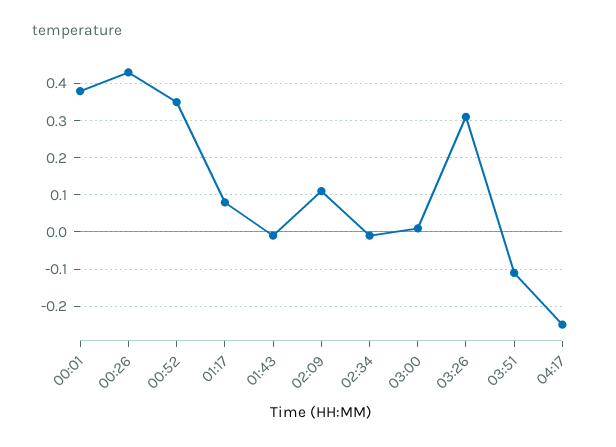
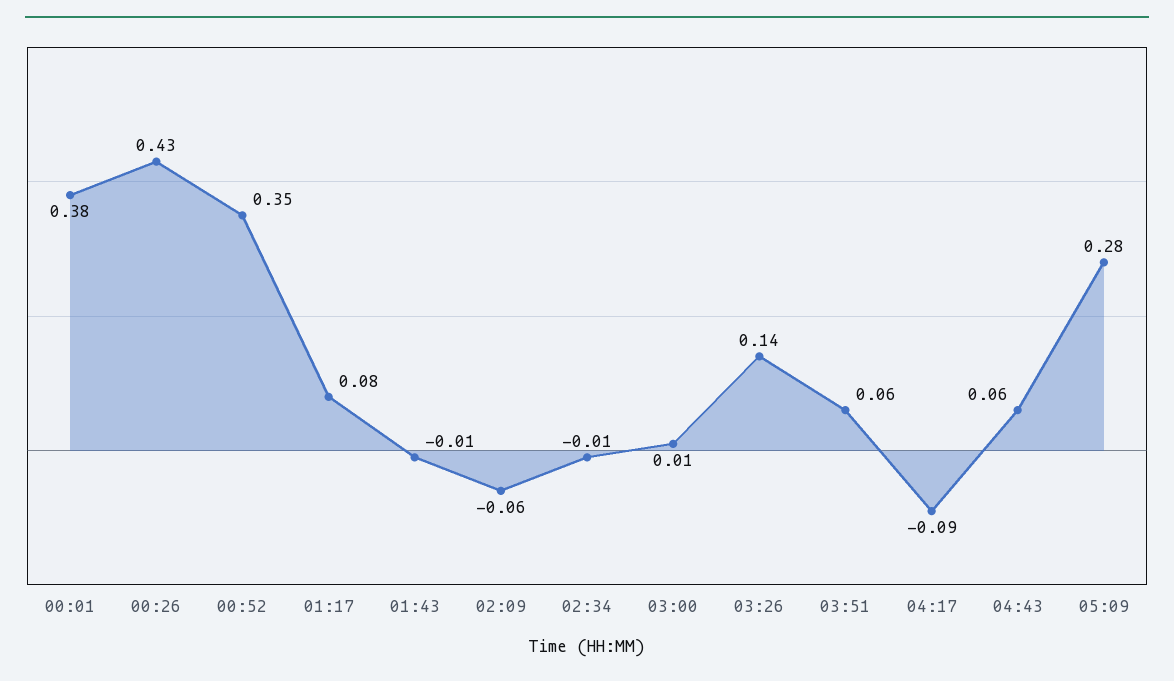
02:09: 0.1 -> -0.06
03:26: 0.3 -> 0.14
03:51: -0.1 -> 0.06
04:17: -0.25 -> -0.09
04:43: none -> 0.06
05:09: none -> 0.28

